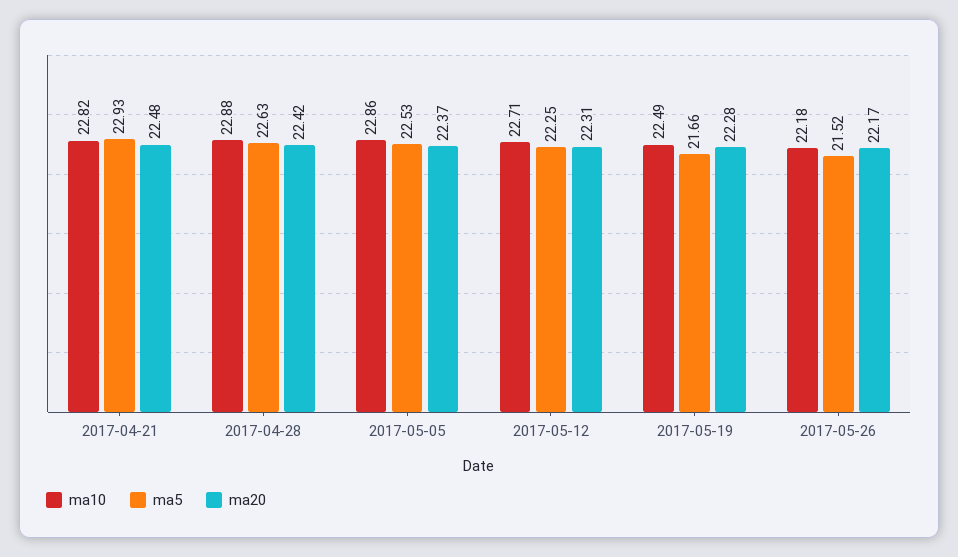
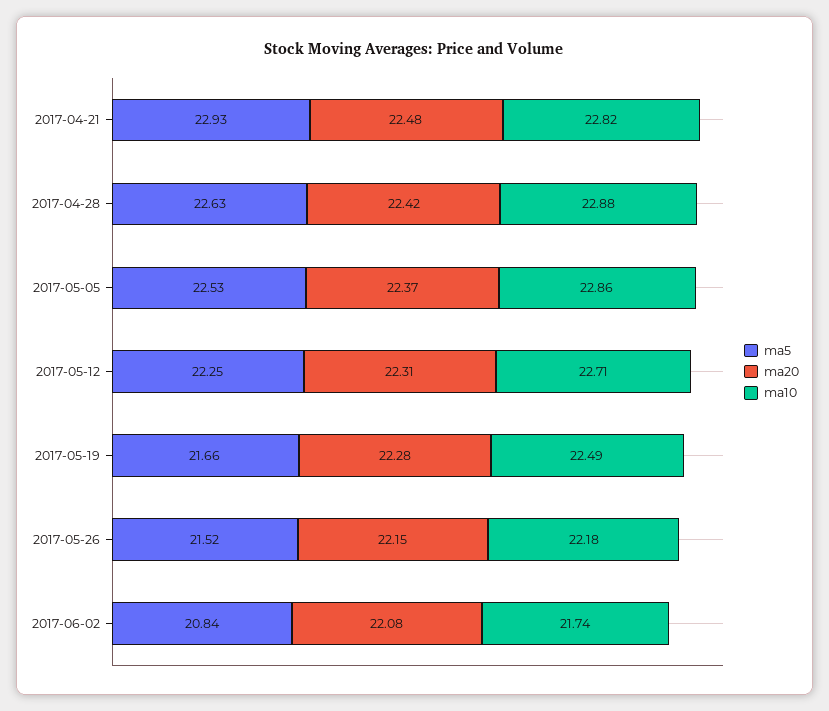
ma20, 2017-05-26: 22.17 -> 22.15
ma5, 2017-06-02: none -> 20.84
ma20, 2017-06-02: none -> 22.08
ma10, 2017-06-02: none -> 21.74

